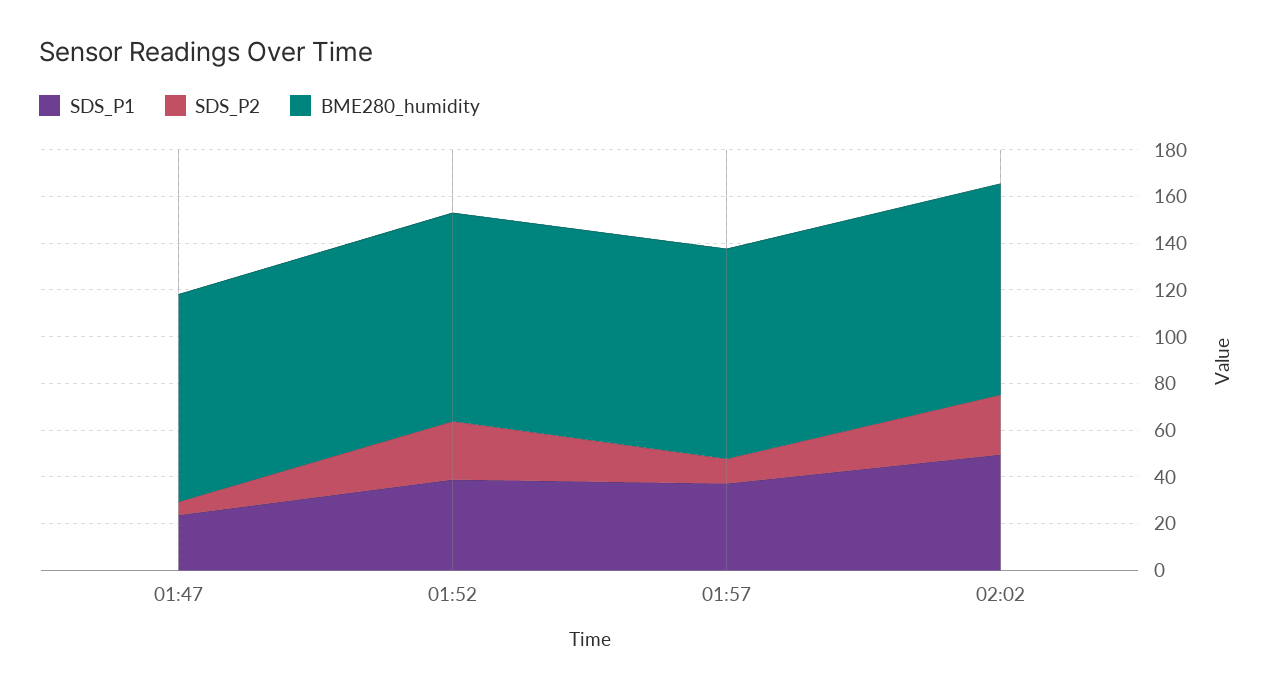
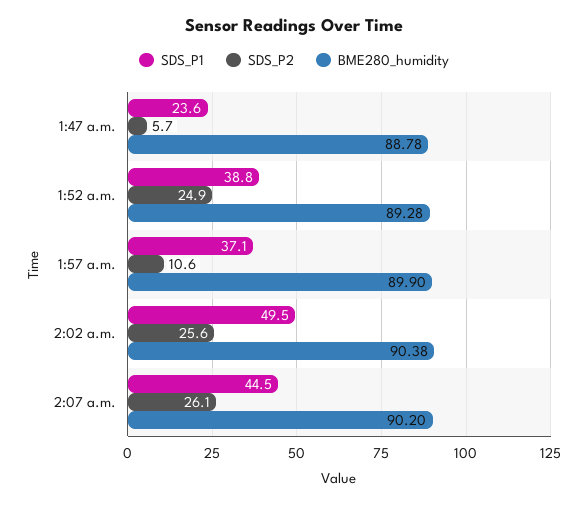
SDS_P1, 2:07 a.m.: none -> 44.5
SDS_P2, 2:07 a.m.: none -> 26.1
BME280_humidity, 2:07 a.m.: none -> 90.2

